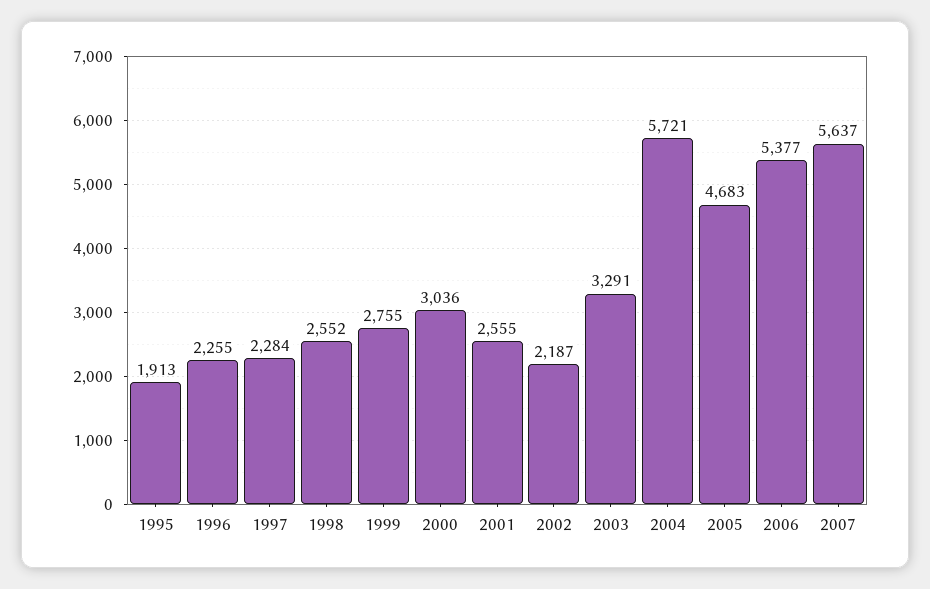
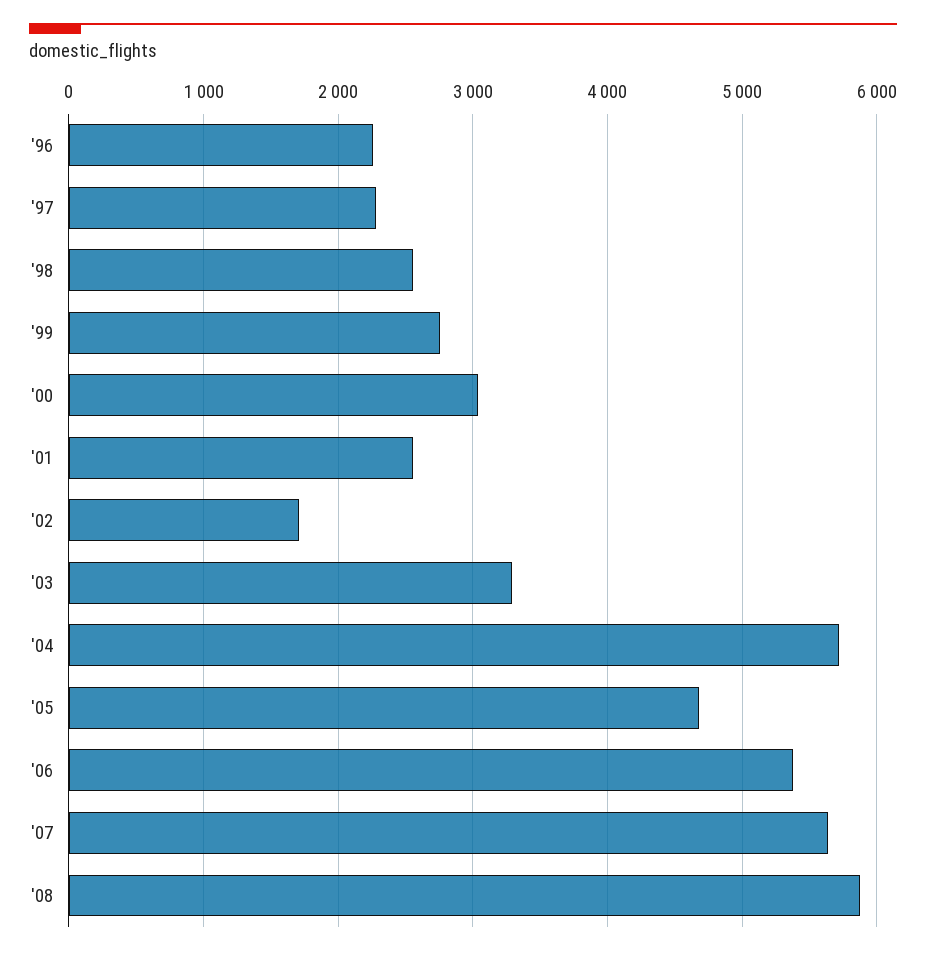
1995: 1913 -> none
2002: 2187 -> 1700
'08: none -> 5900

